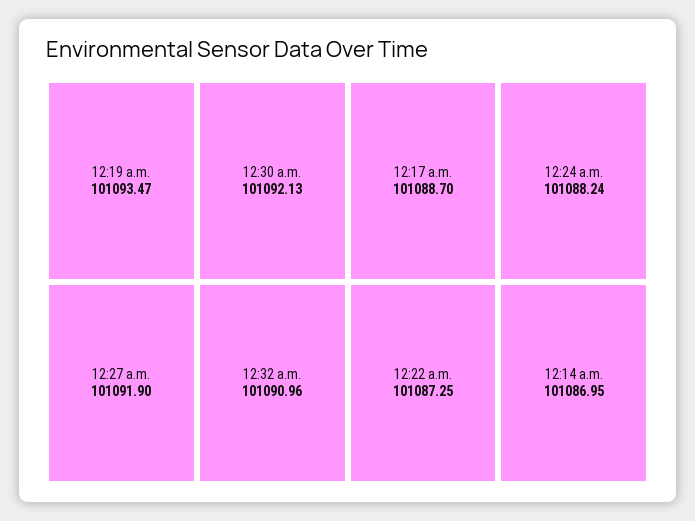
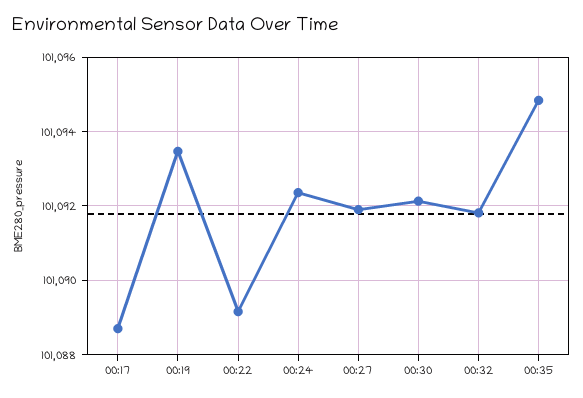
12:32 a.m.: 101090.96 -> 101091.8
12:24 a.m.: 101088.24 -> 101092.4
12:22 a.m.: 101087.25 -> 101089.2
12:14 a.m.: 101086.95 -> none
00:35: none -> 101094.8

